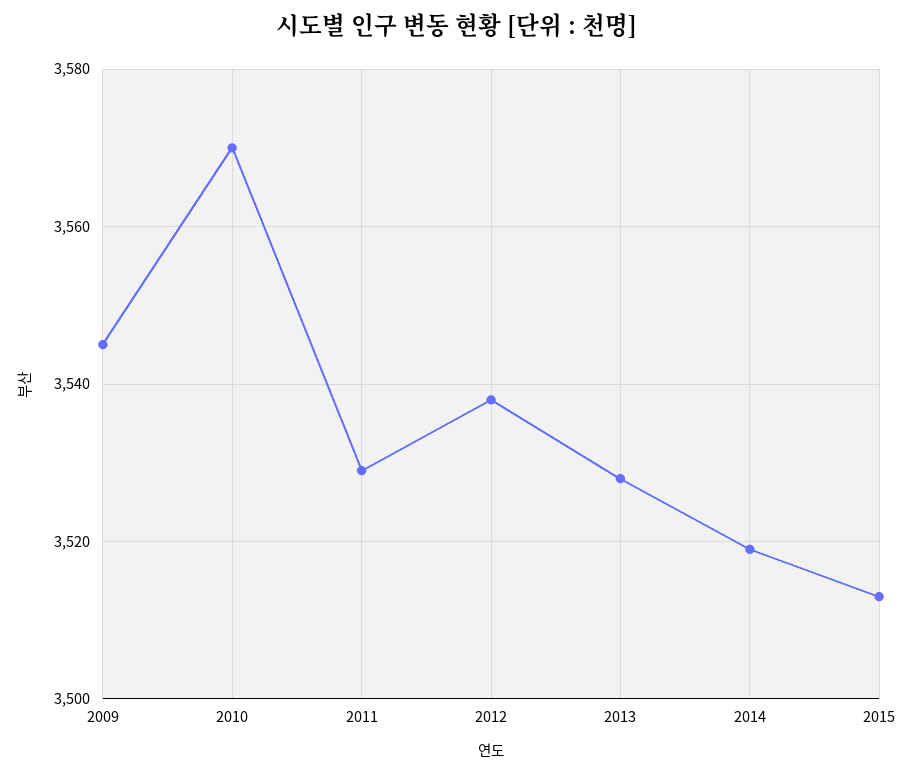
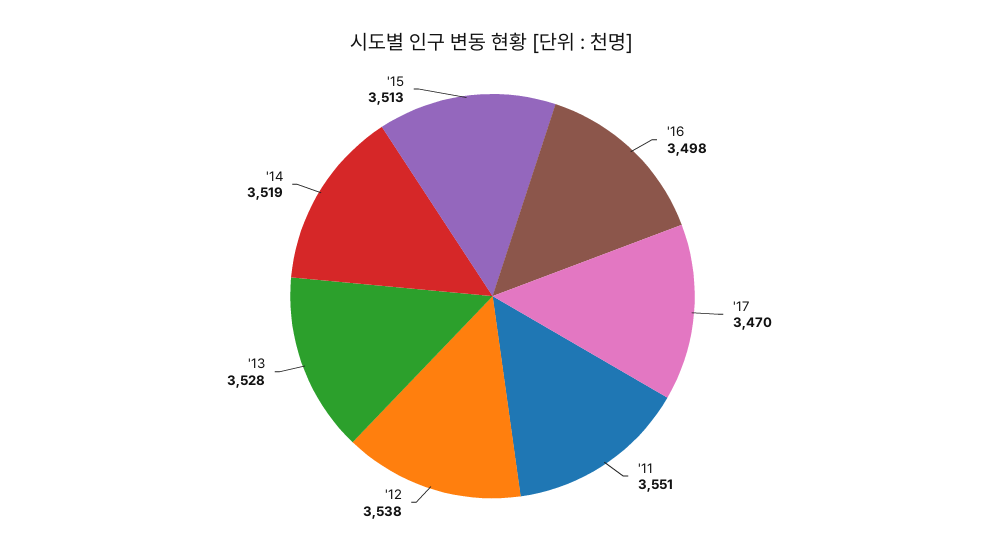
2009: 3545 -> none
2010: 3570 -> none
2011: 3530 -> 3551
'16: none -> 3498
'17: none -> 3470

